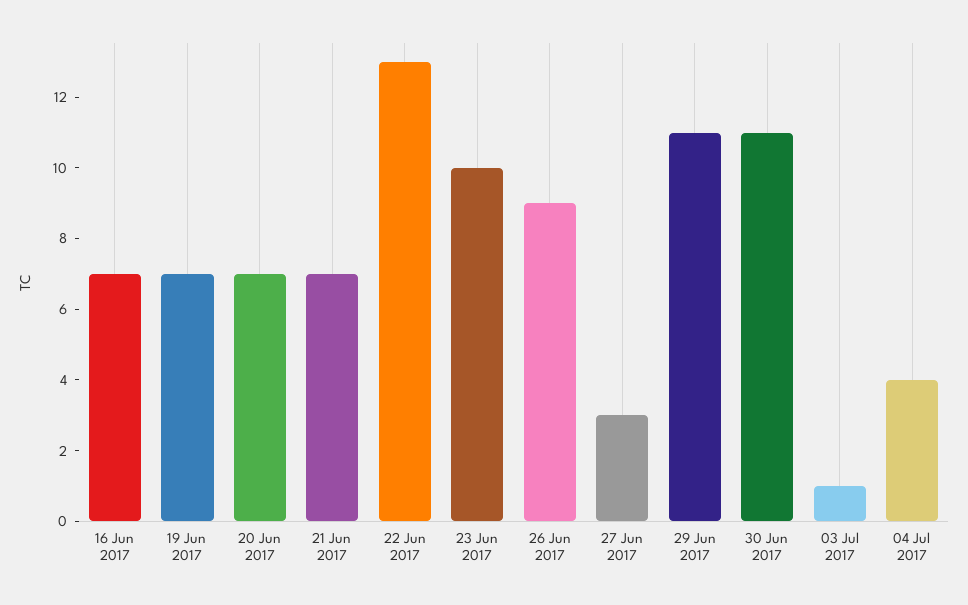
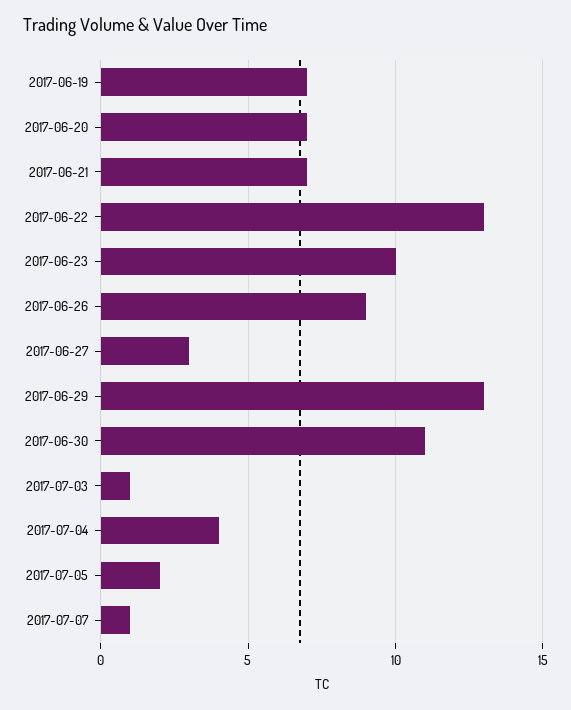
16 Jun 2017: 7 -> none
29 Jun 2017: 11 -> 13
2017-07-05: none -> 2
2017-07-07: none -> 1

